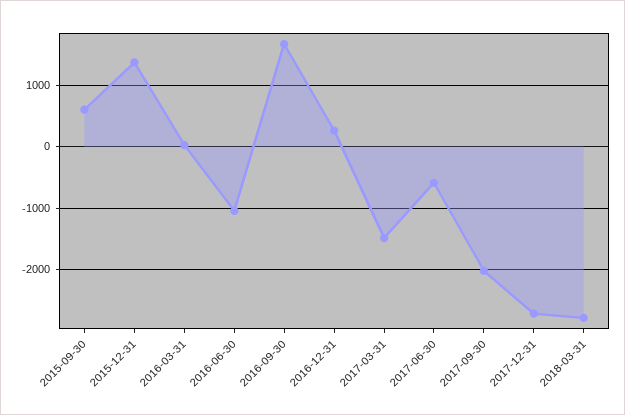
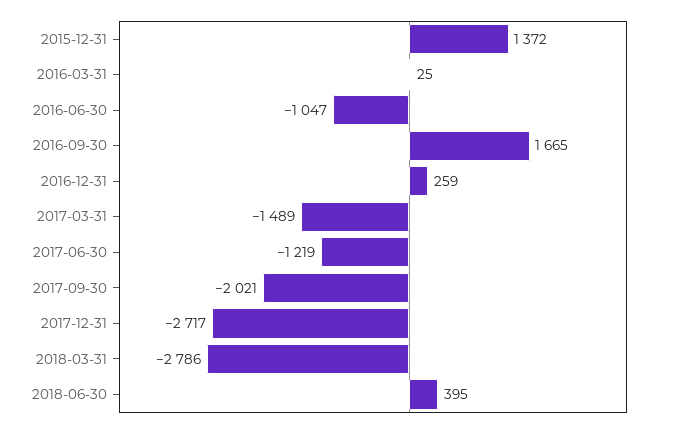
2015-09-30: 600 -> none
2017-06-30: -600 -> -1219
2018-06-30: none -> 395

